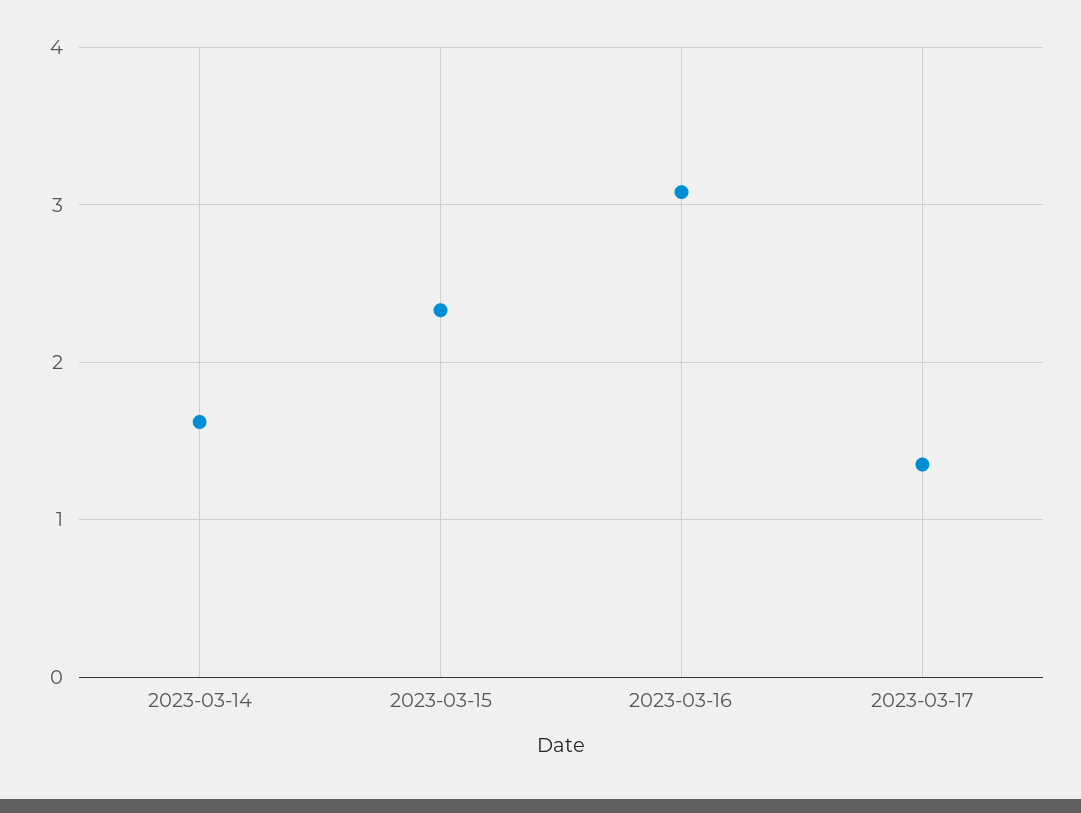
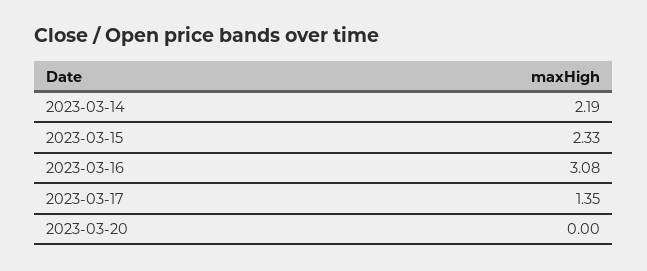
2023-03-14: 1.6 -> 2.19
2023-03-20: none -> 0

